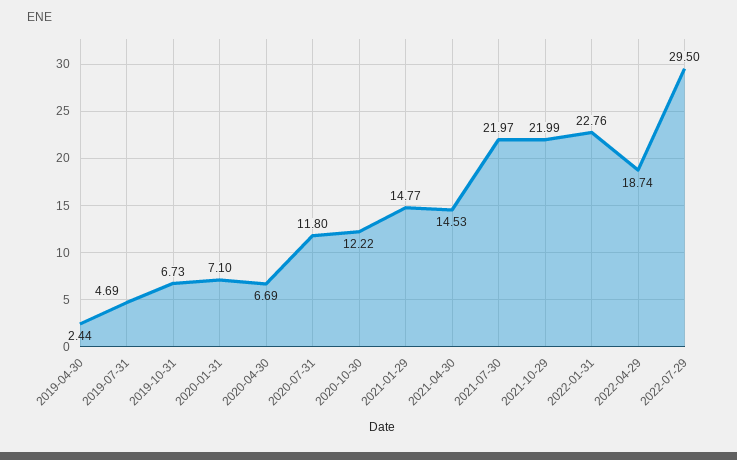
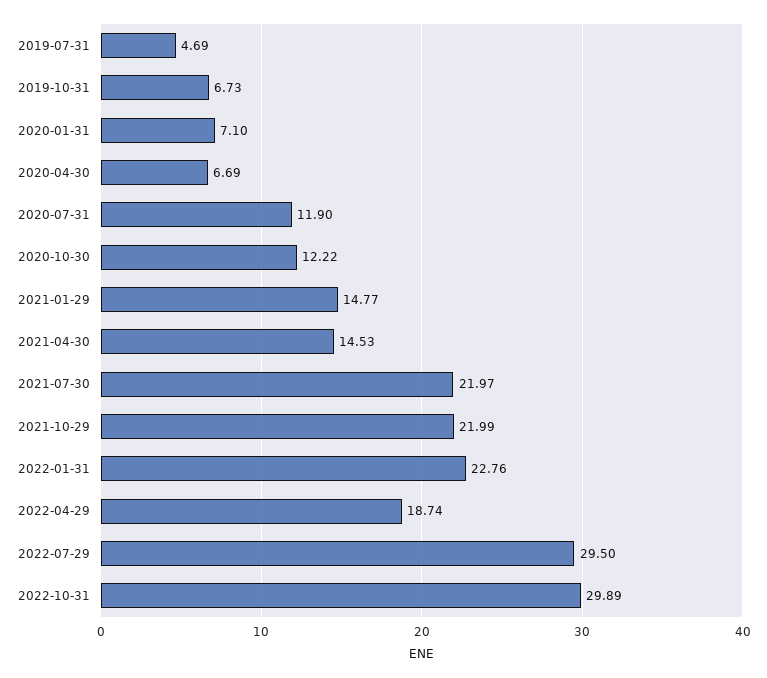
2019-04-30: 2.44 -> none
2020-07-31: 11.8 -> 11.9
2022-10-31: none -> 29.89

